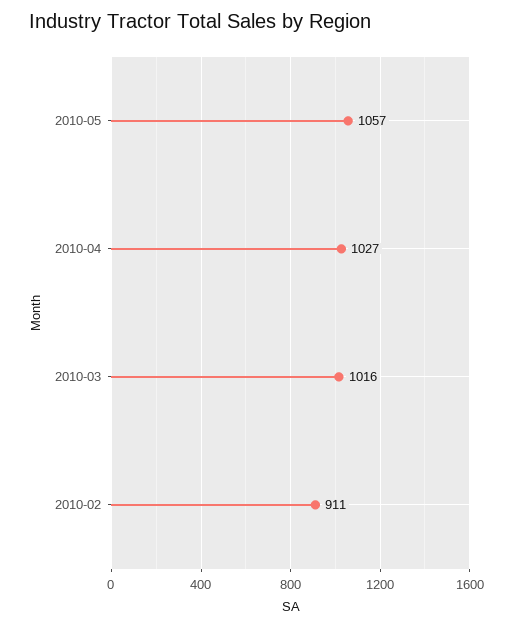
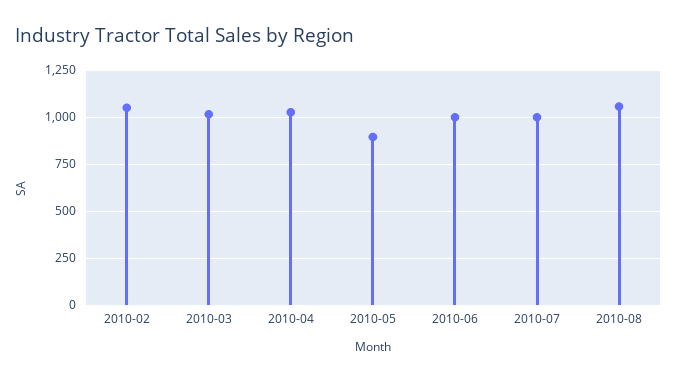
2010-05: 1057 -> 900
2010-02: 911 -> 1050
2010-06: none -> 1000
2010-07: none -> 1000
2010-08: none -> 1050

